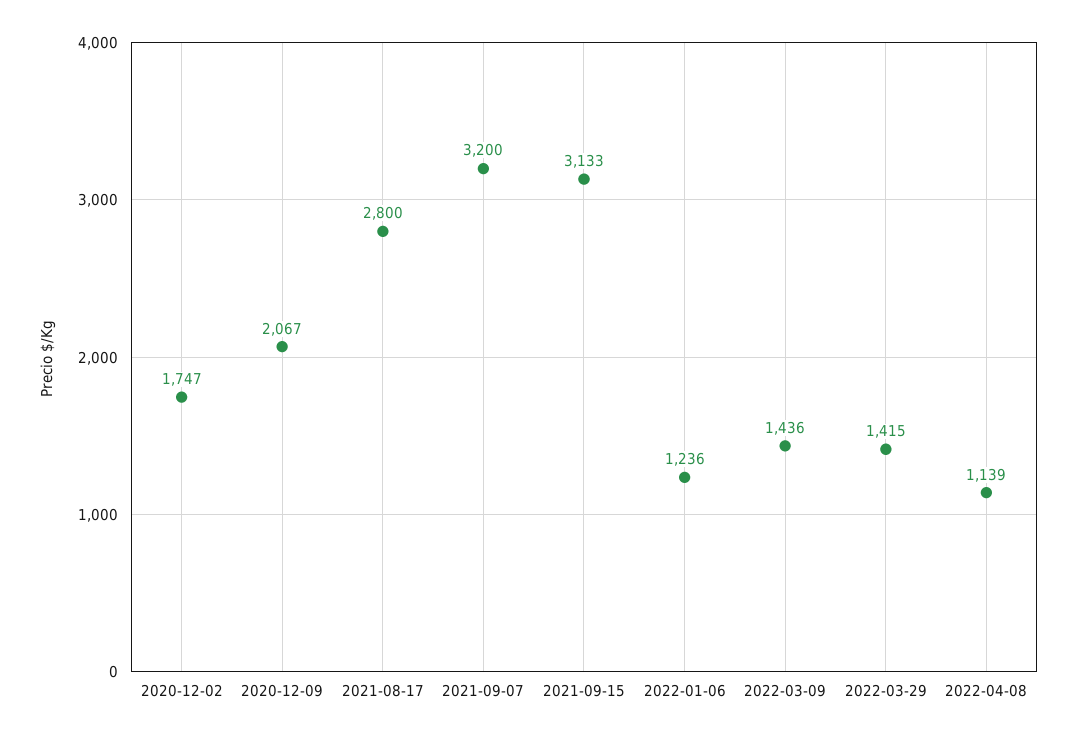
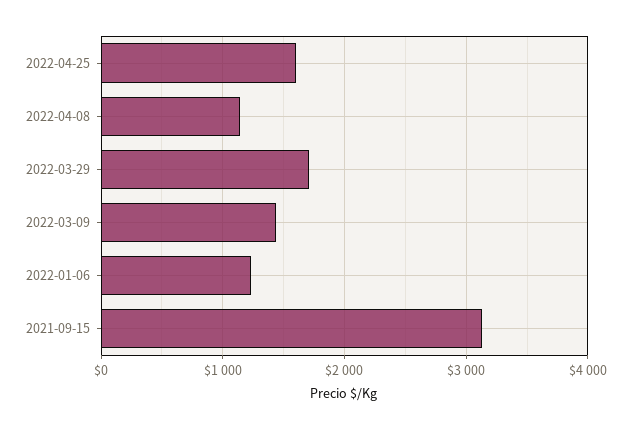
2020-12-02: 1747 -> none
2020-12-09: 2067 -> none
2021-08-17: 2800 -> none
2021-09-07: 3200 -> none
2022-03-29: 1415 -> 1700
2022-04-25: none -> 1600

